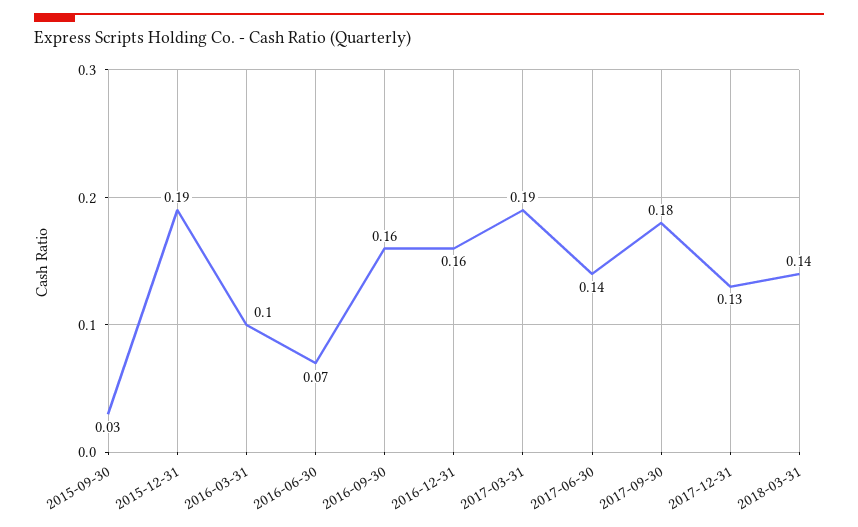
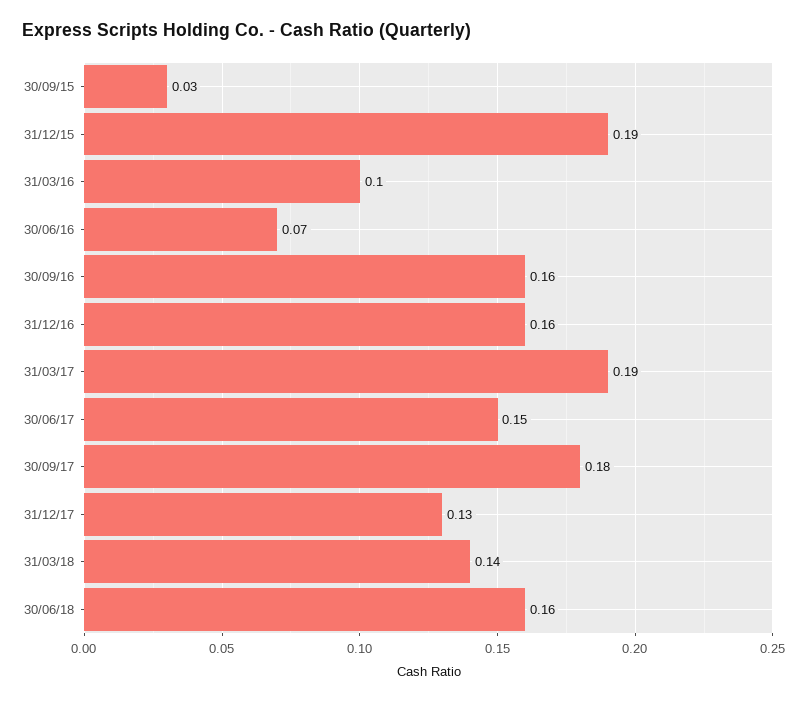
2017-06-30: 0.14 -> 0.15
30/06/18: none -> 0.16

